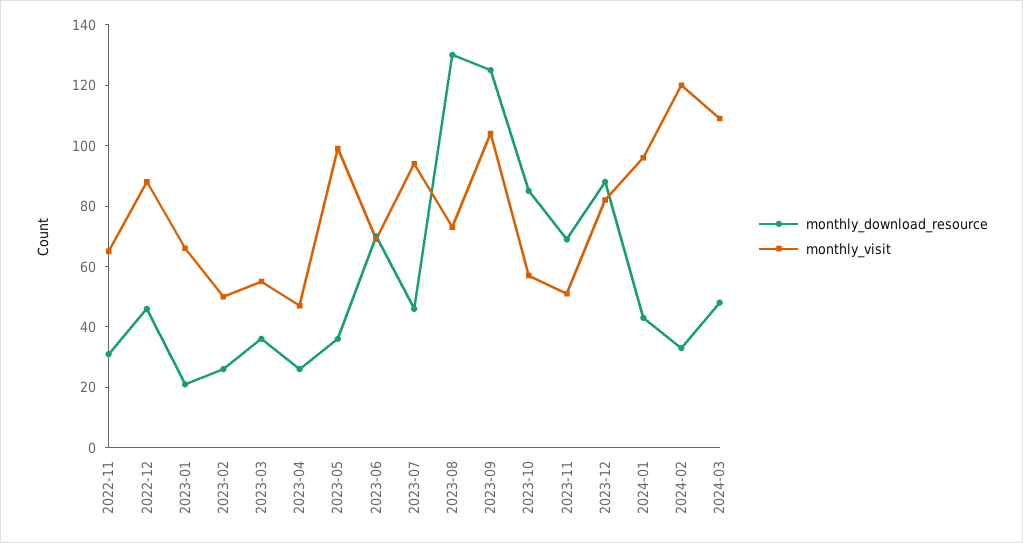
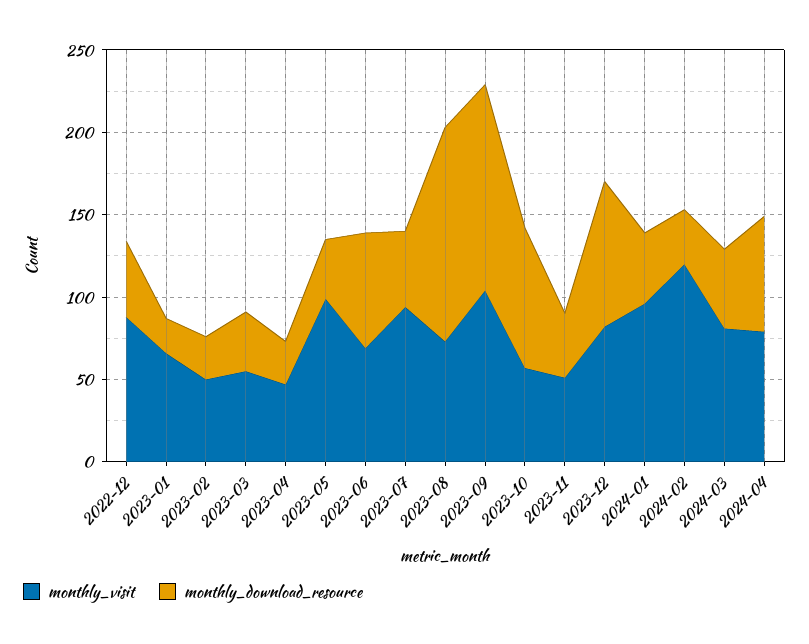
monthly_download_resource, 2022-11: 30 -> none
monthly_visit, 2022-11: 65 -> none
monthly_download_resource, 2023-11: 70 -> 40
monthly_visit, 2024-03: 110 -> 80
monthly_visit, 2024-04: none -> 80
monthly_download_resource, 2024-04: none -> 70

